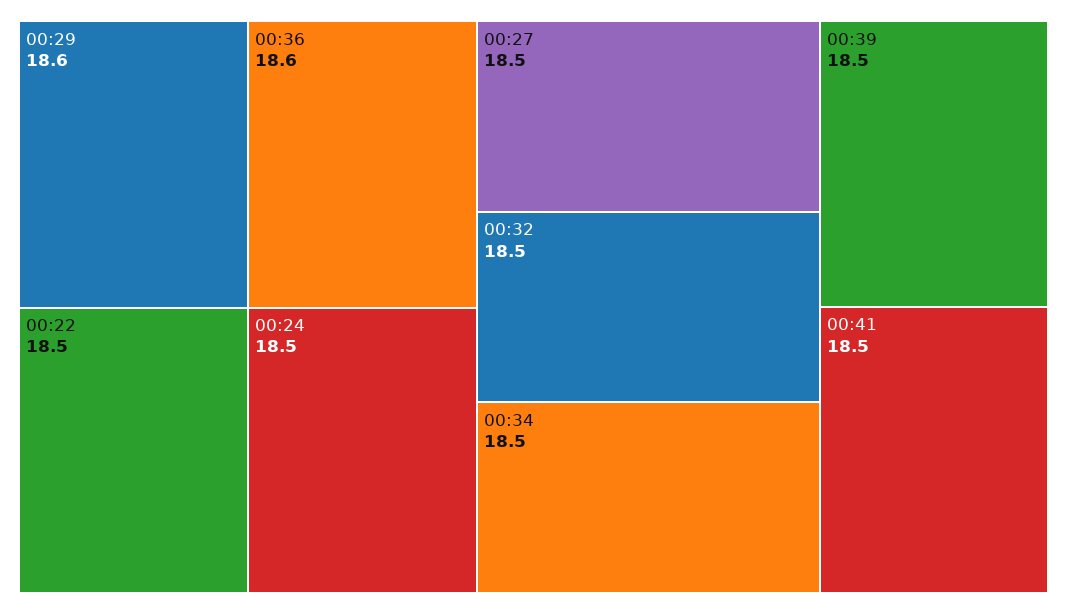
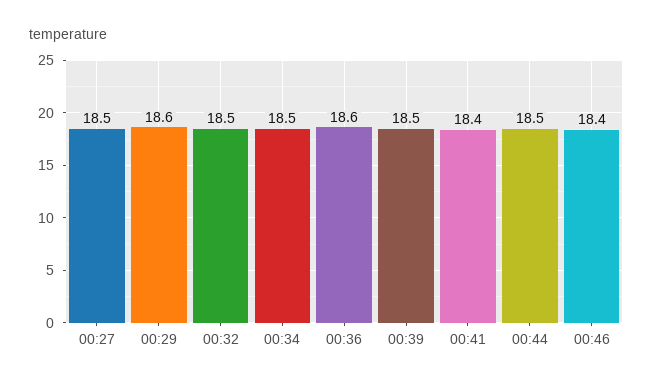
00:22: 18.5 -> none
00:24: 18.5 -> none
00:41: 18.5 -> 18.4
00:44: none -> 18.5
00:46: none -> 18.4

